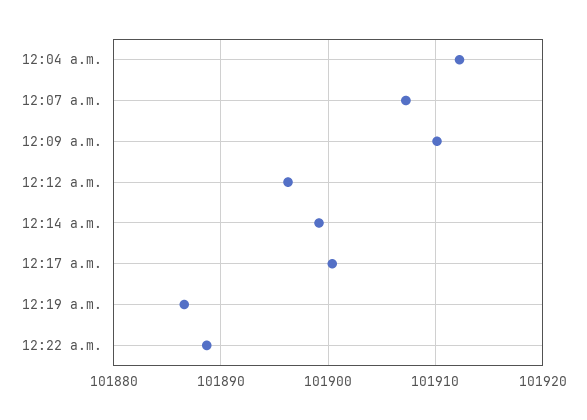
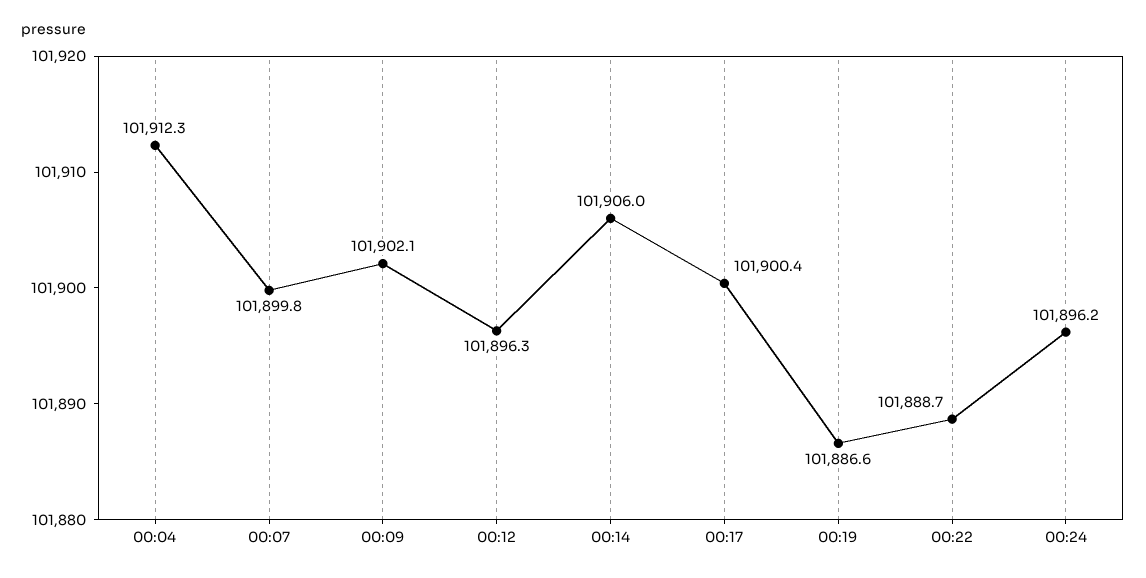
12:07 a.m.: 101907 -> 101899.8
12:09 a.m.: 101910 -> 101902.1
12:14 a.m.: 101899 -> 101906
00:24: none -> 101896.2

